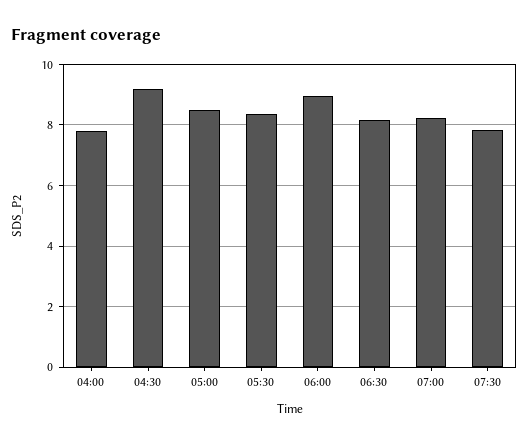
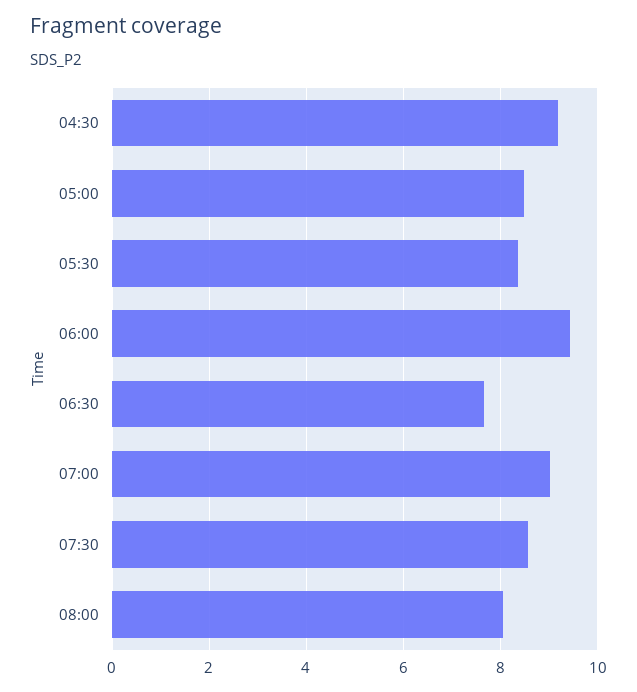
04:00: 7.8 -> none
06:00: 9 -> 9.4
06:30: 8.2 -> 7.6
07:00: 8.2 -> 9
07:30: 7.8 -> 8.6
08:00: none -> 8

